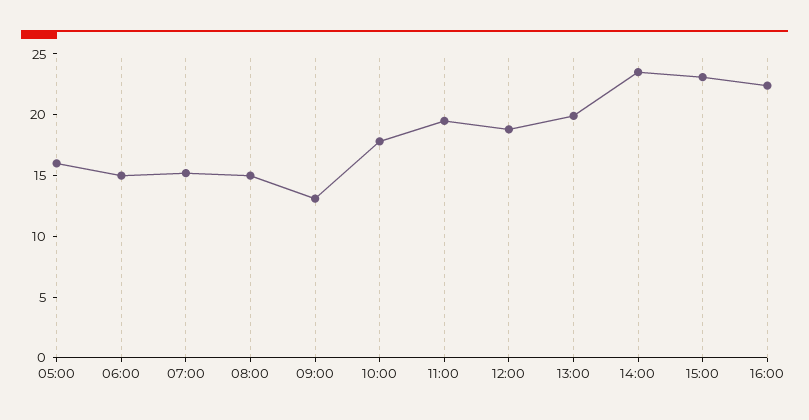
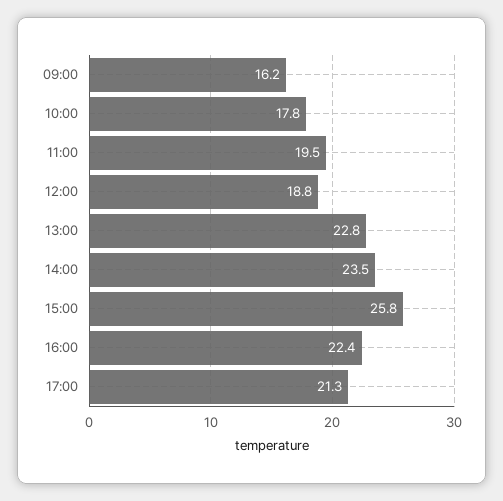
05:00: 16 -> none
06:00: 15 -> none
07:00: 15 -> none
08:00: 15 -> none
09:00: 13 -> 16.2
13:00: 20 -> 22.8
15:00: 23 -> 25.8
17:00: none -> 21.3

